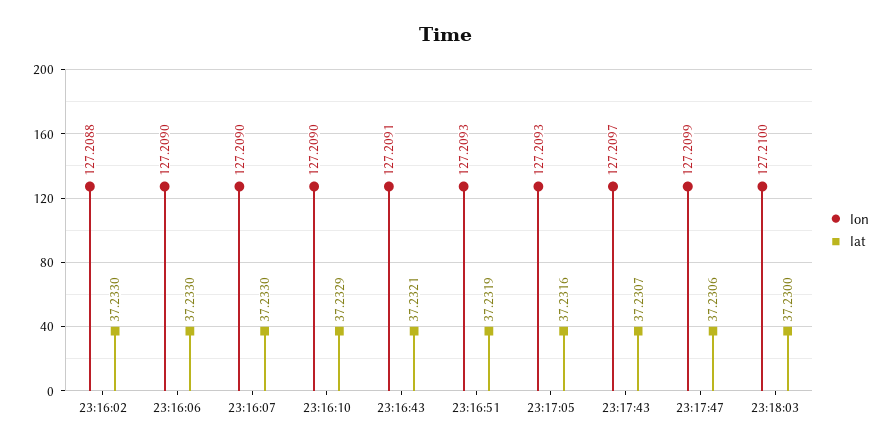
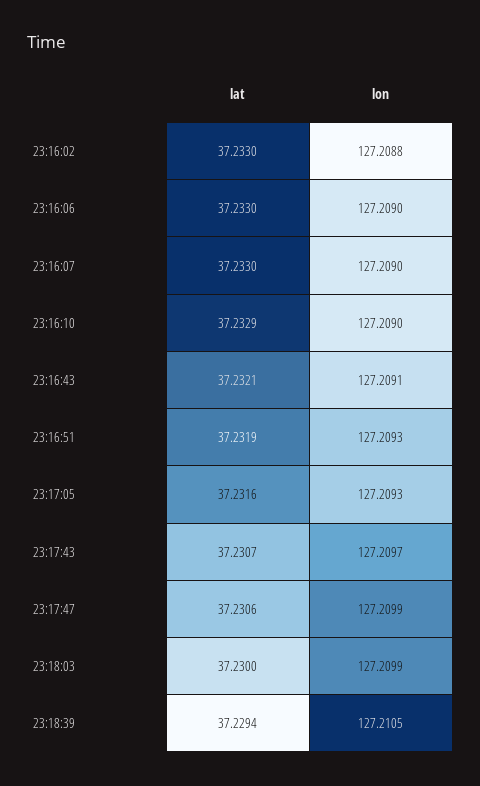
lon, 23:18:03: 127.21 -> 127.2099
lat, 23:18:39: none -> 37.2294
lon, 23:18:39: none -> 127.2105

